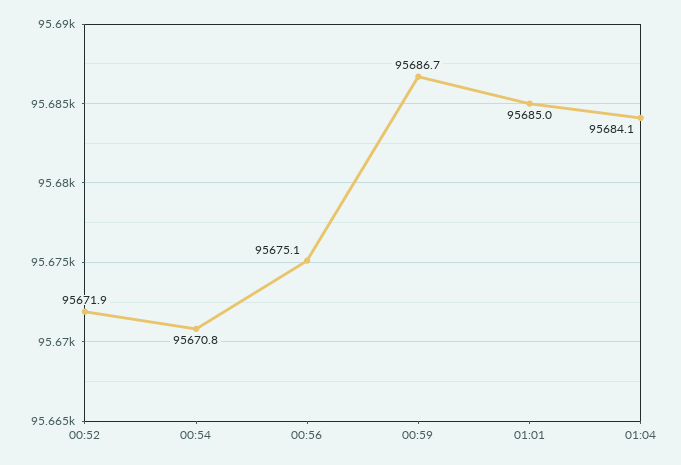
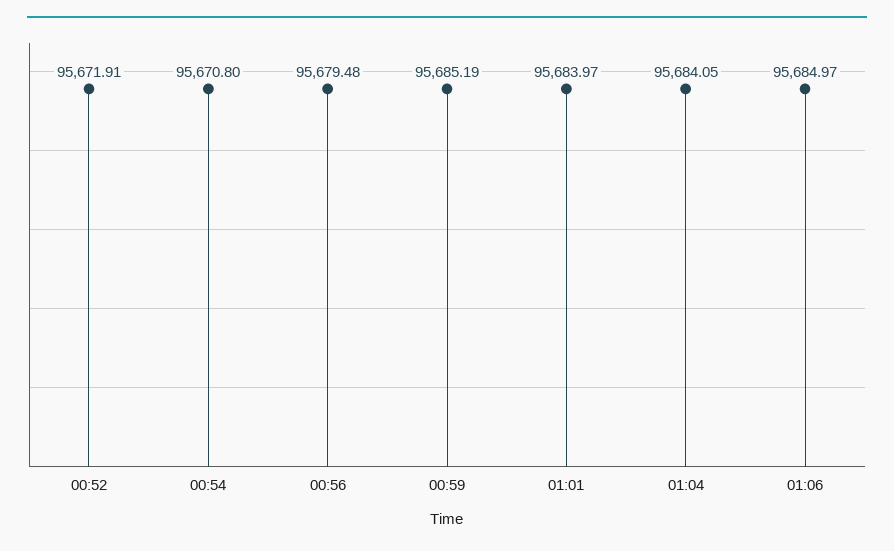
00:56: 95675.1 -> 95679.48
00:59: 95686.7 -> 95685.19
01:01: 95685 -> 95683.97
01:06: none -> 95684.97

